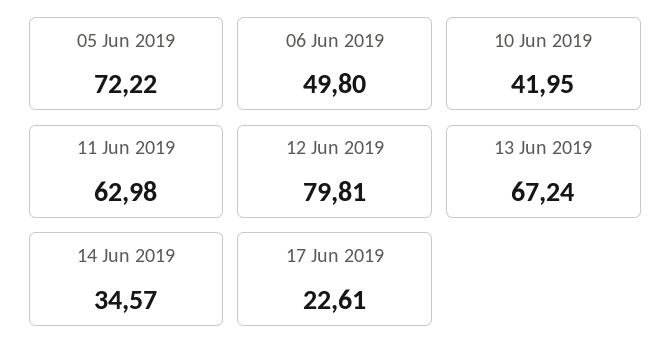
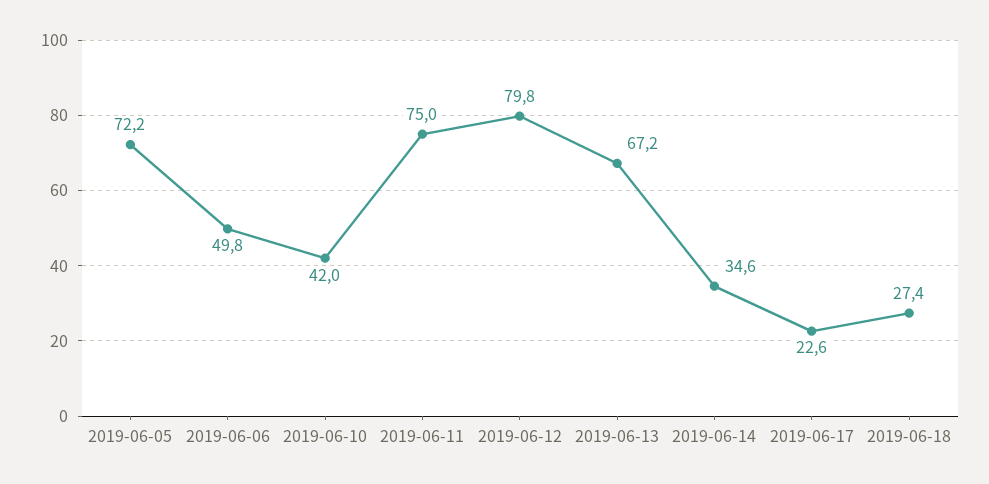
11 Jun 2019: 62.98 -> 75
2019-06-18: none -> 27.4

